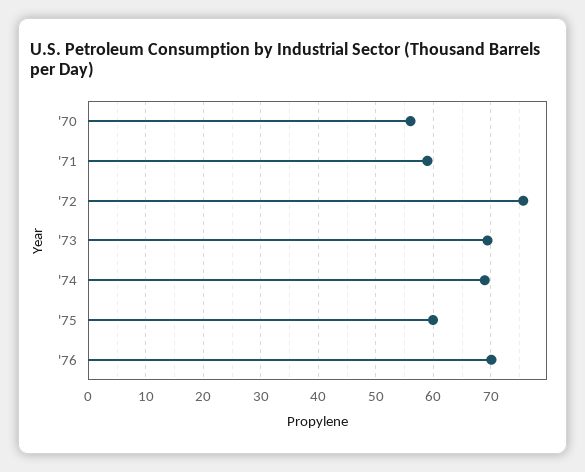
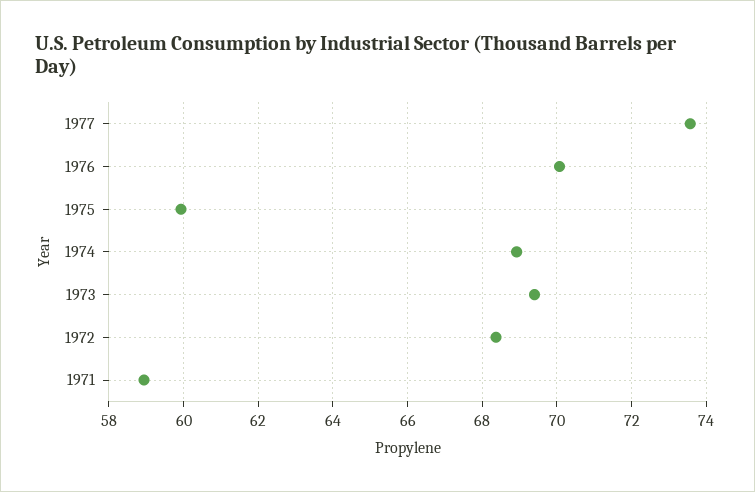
'70: 56 -> none
'72: 76 -> 68.4
1977: none -> 73.6

